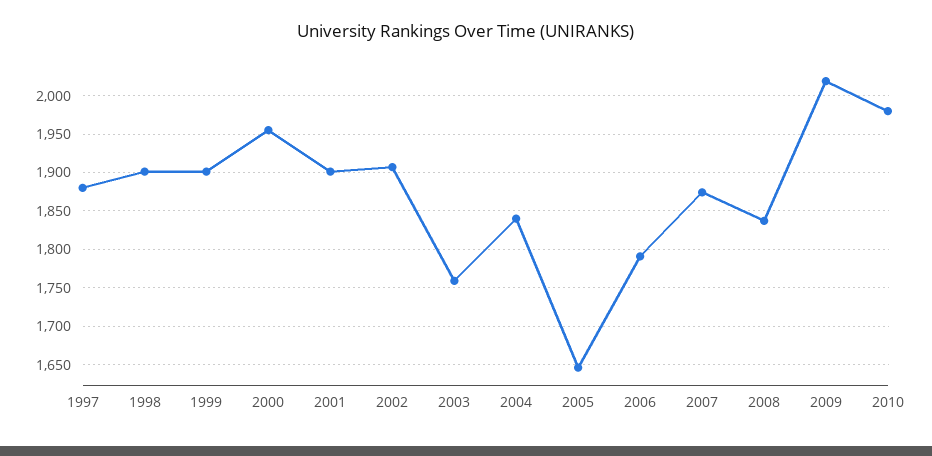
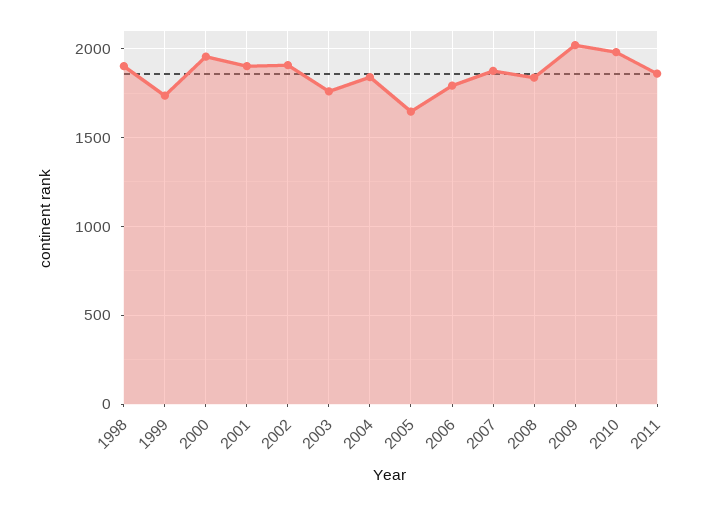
1997: 1880 -> none
1999: 1900 -> 1750
2011: none -> 1850

